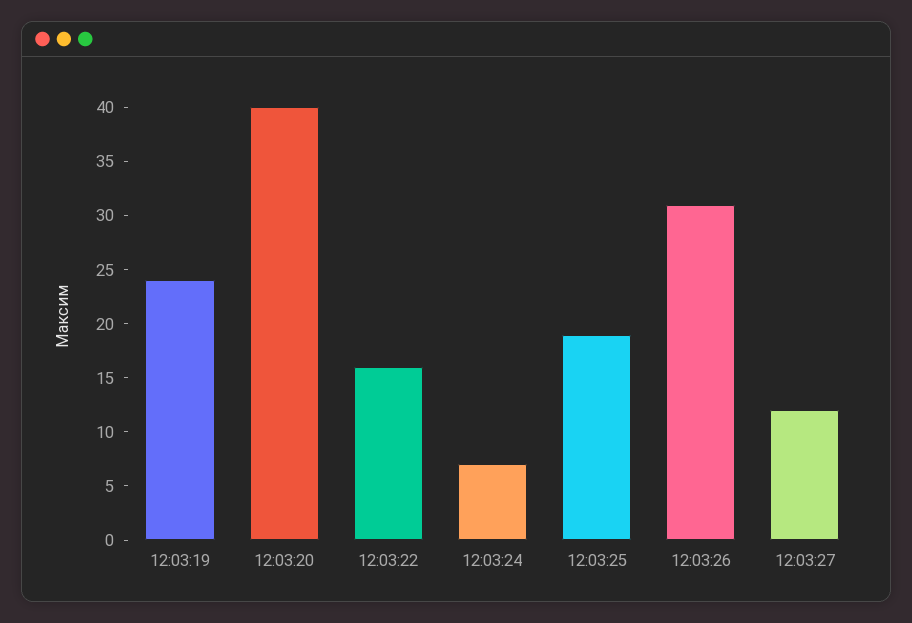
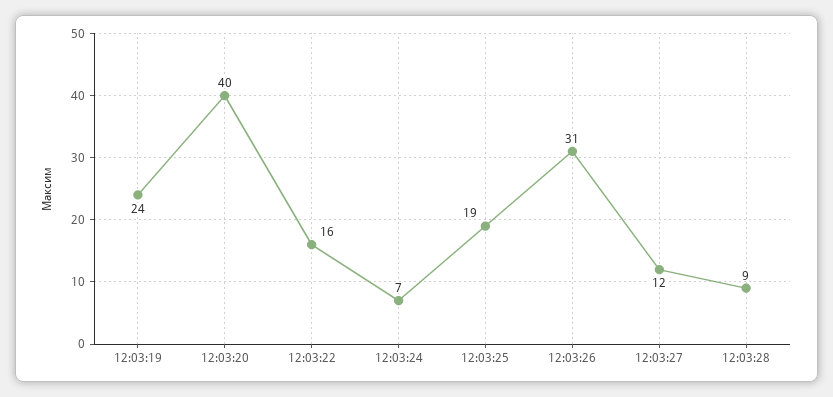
12:03:28: none -> 9

